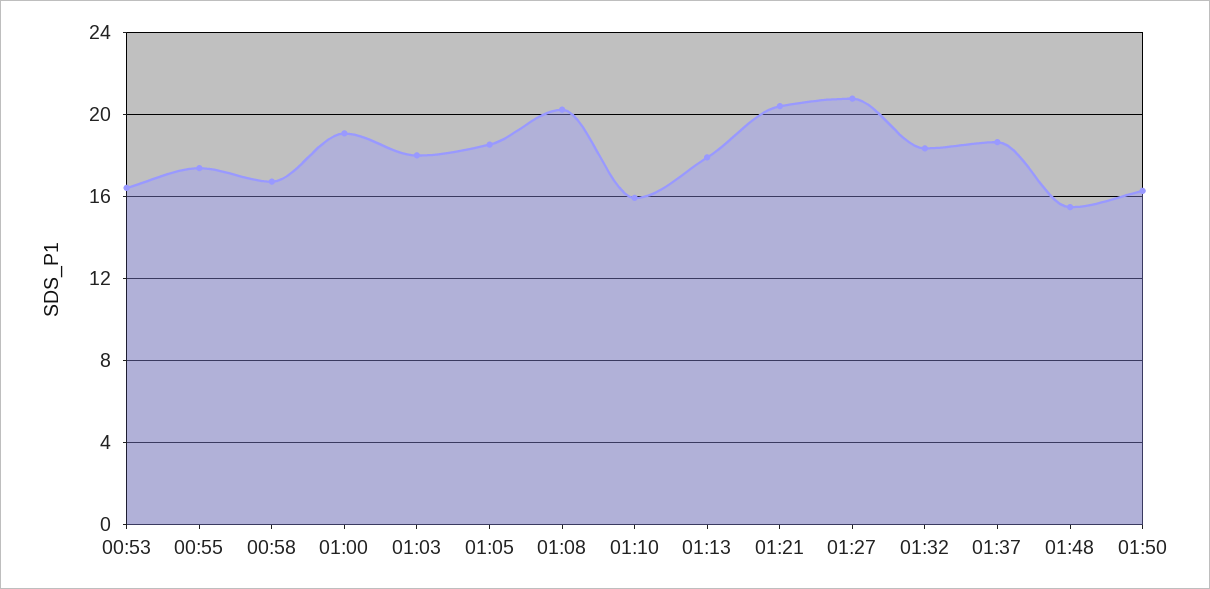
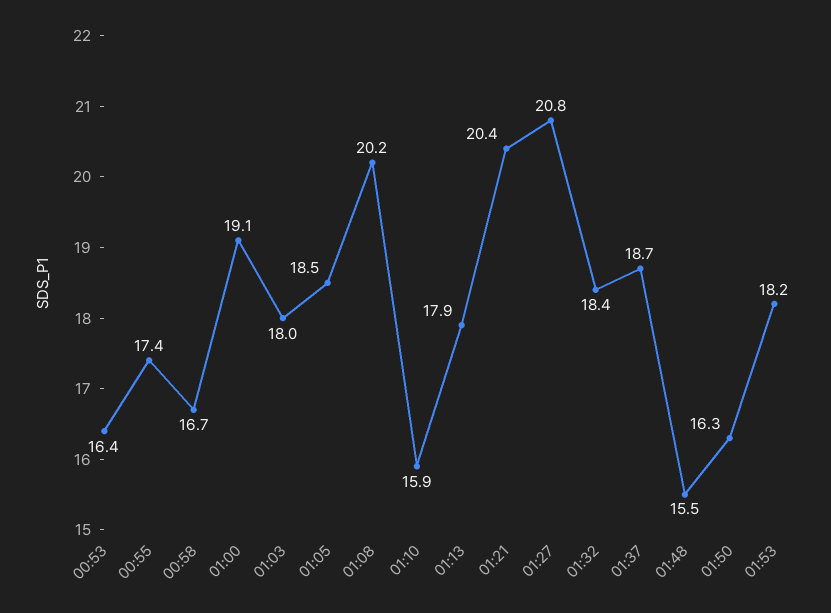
01:53: none -> 18.2

